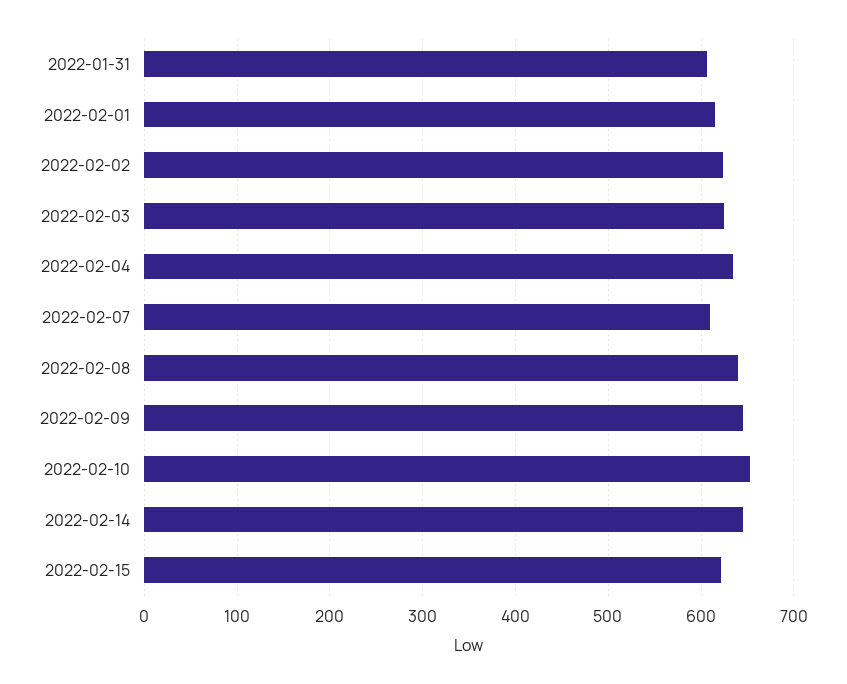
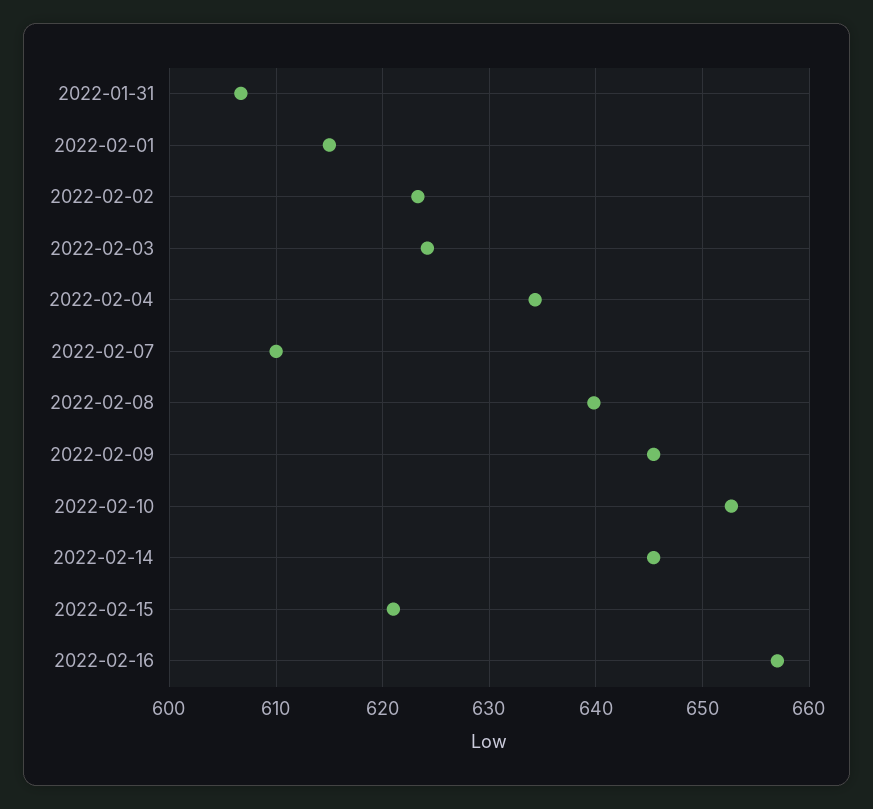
2022-02-16: none -> 657

